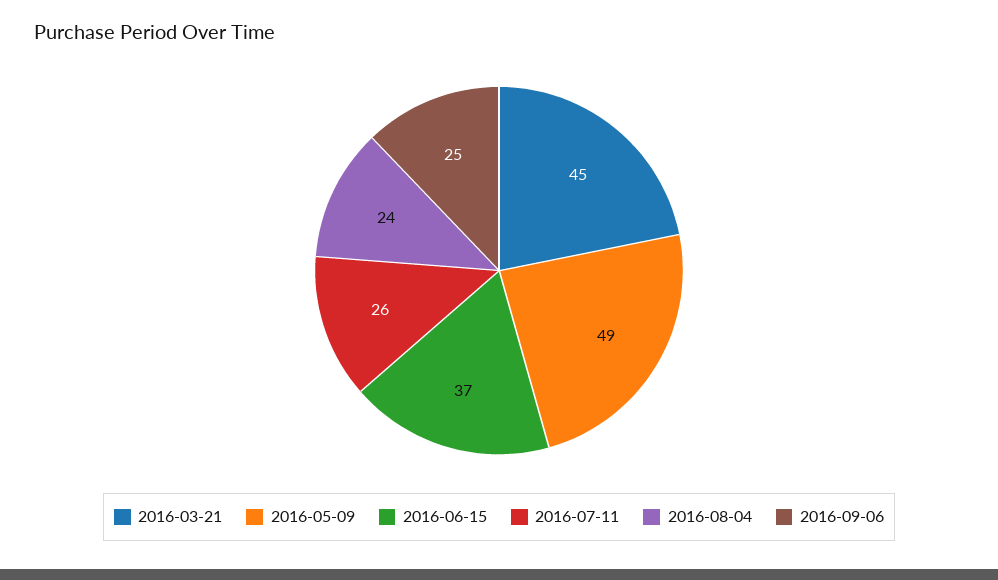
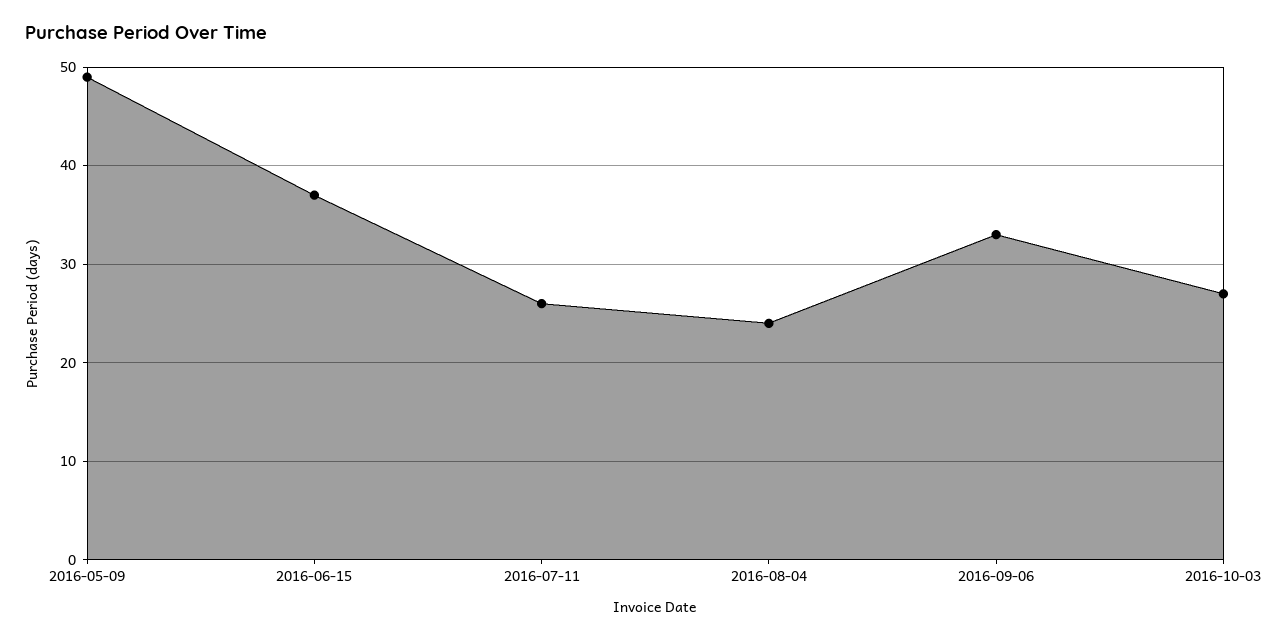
2016-03-21: 45 -> none
2016-09-06: 25 -> 33
2016-10-03: none -> 27

